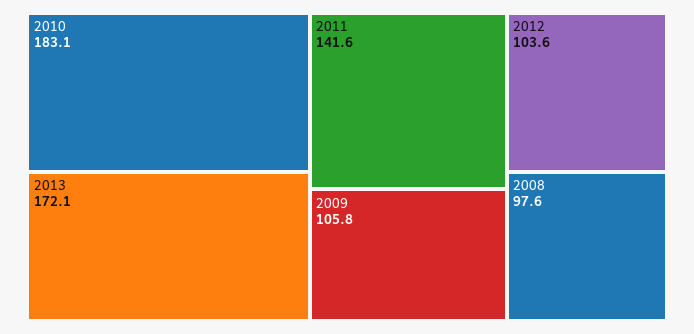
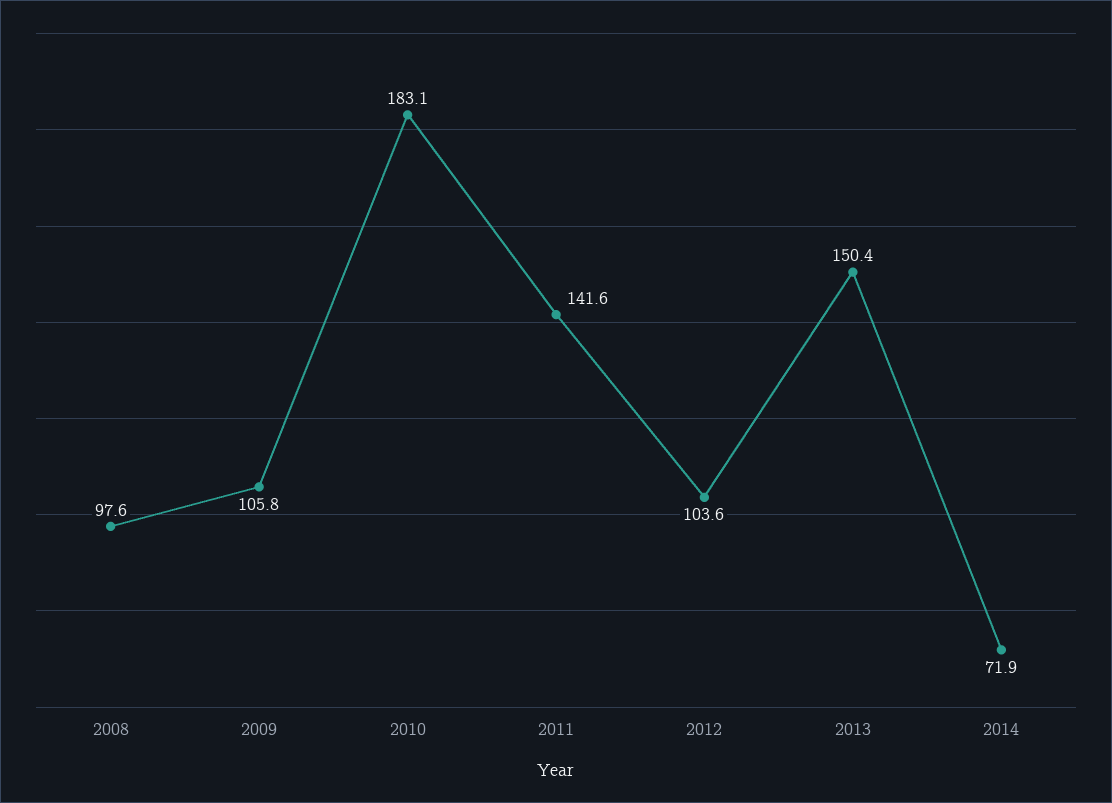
2013: 172.1 -> 150.4
2014: none -> 71.9

